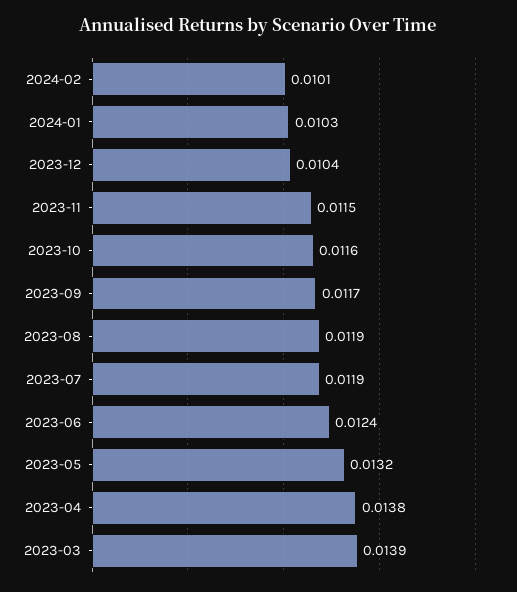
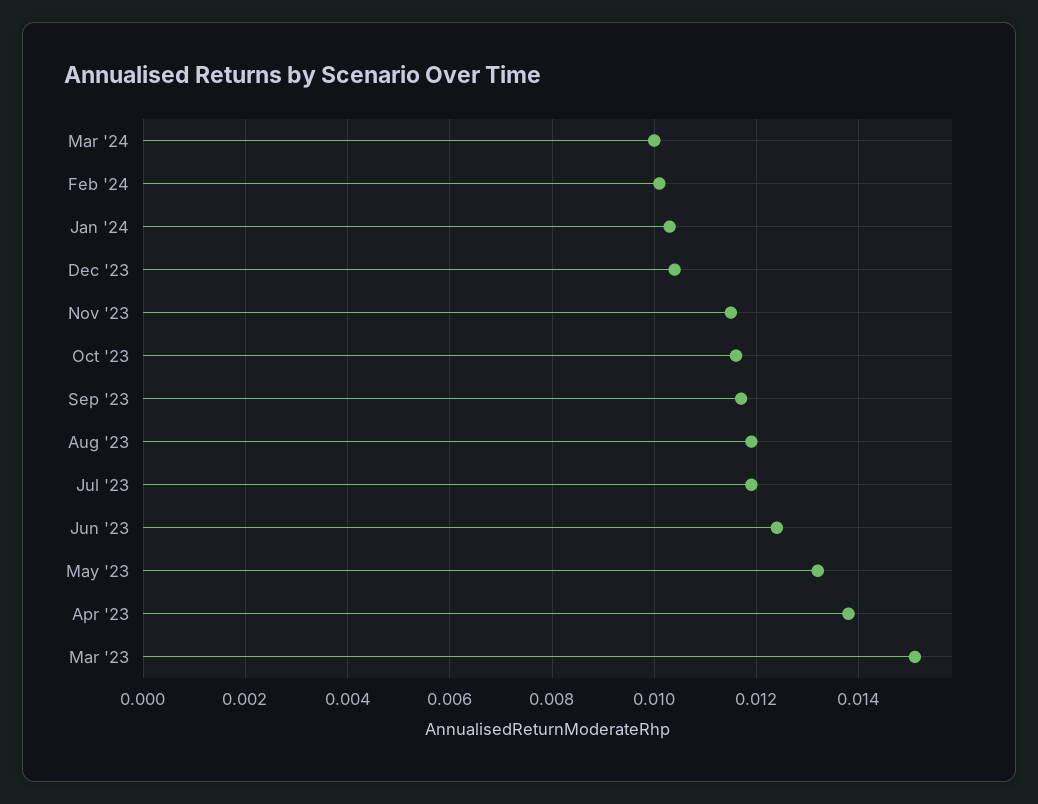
2023-03: 0.0139 -> 0.015
Mar '24: none -> 0.01

